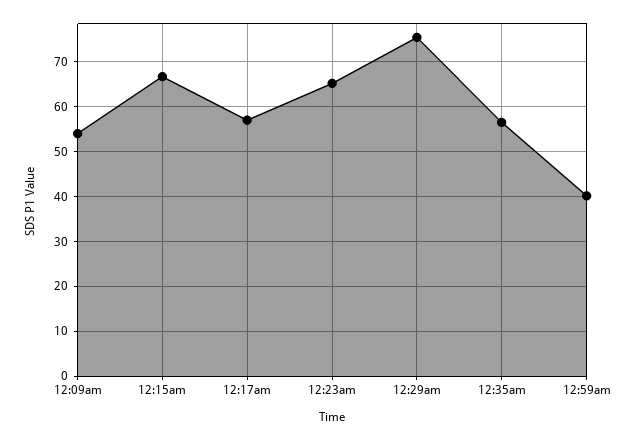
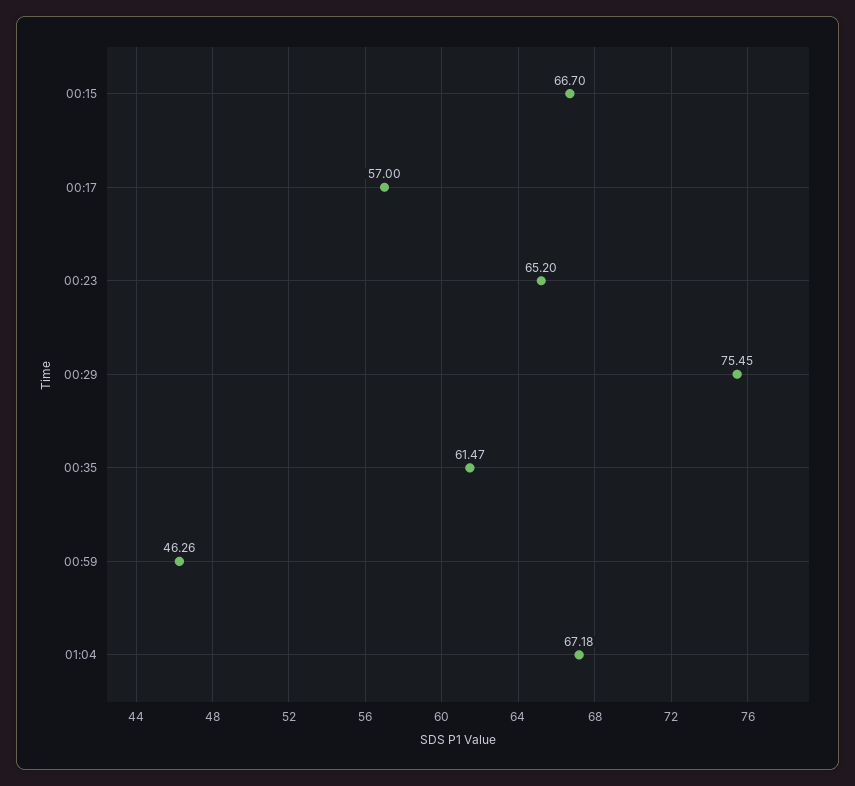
12:09am: 54 -> none
12:35am: 56 -> 61.47
12:59am: 40 -> 46.26
01:04: none -> 67.18

